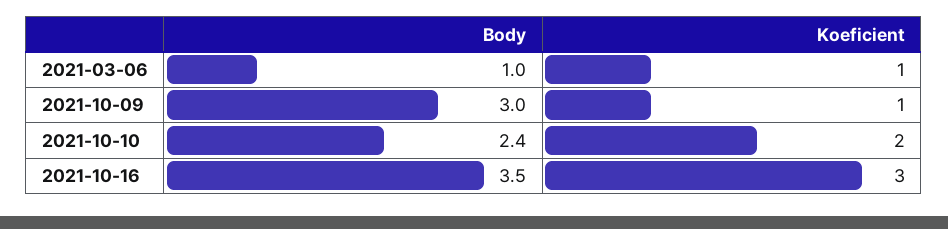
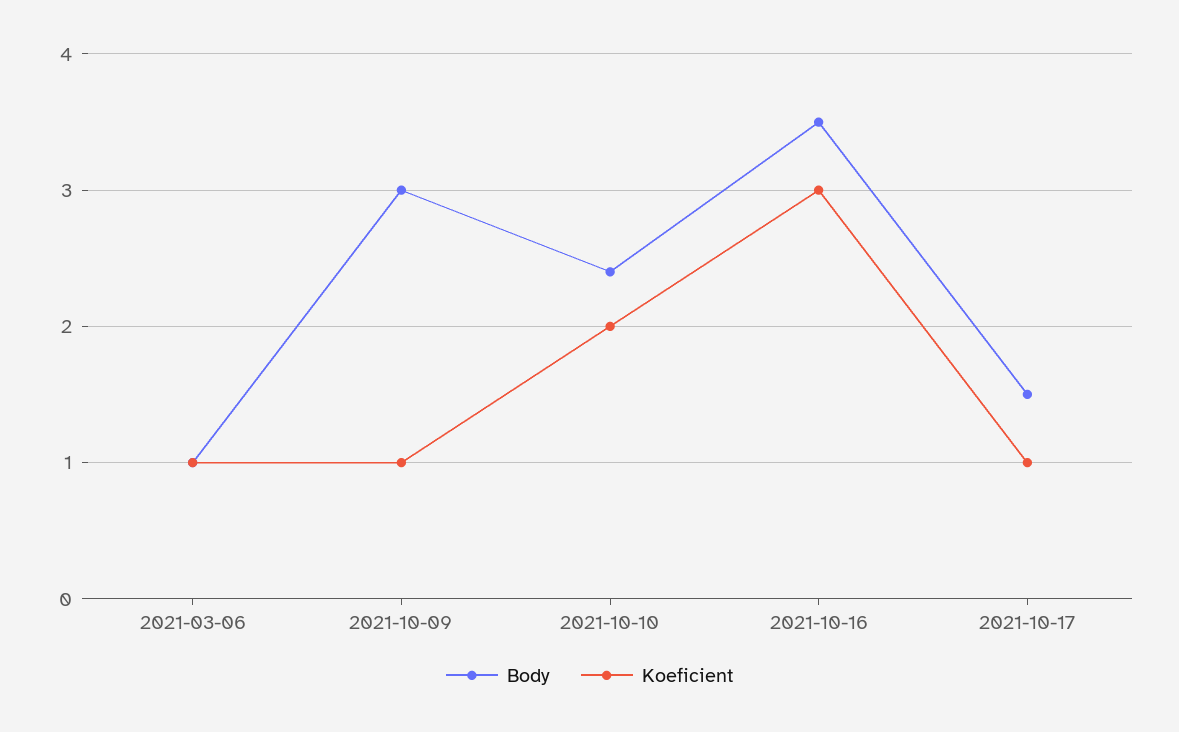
Body, 2021-10-17: none -> 1.5
Koeficient, 2021-10-17: none -> 1

